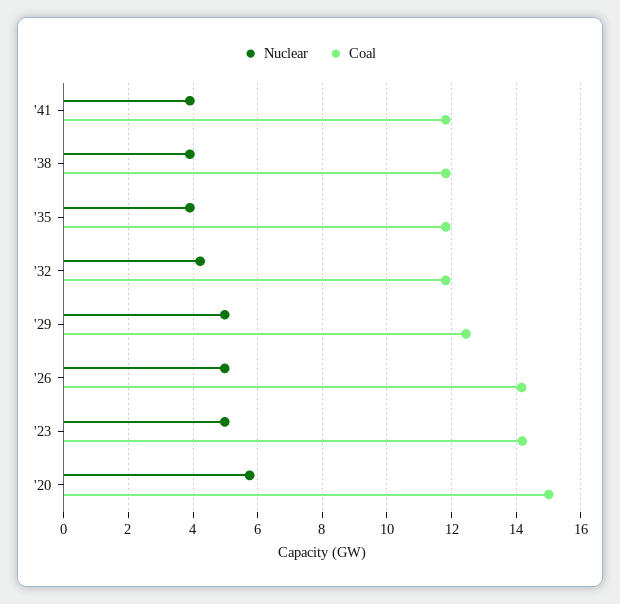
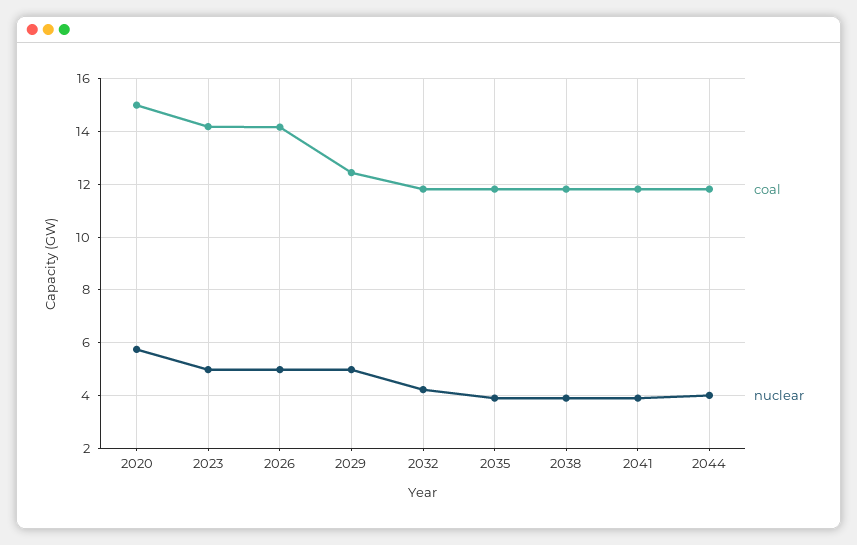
Coal, 2044: none -> 11.75
Nuclear, 2044: none -> 4

